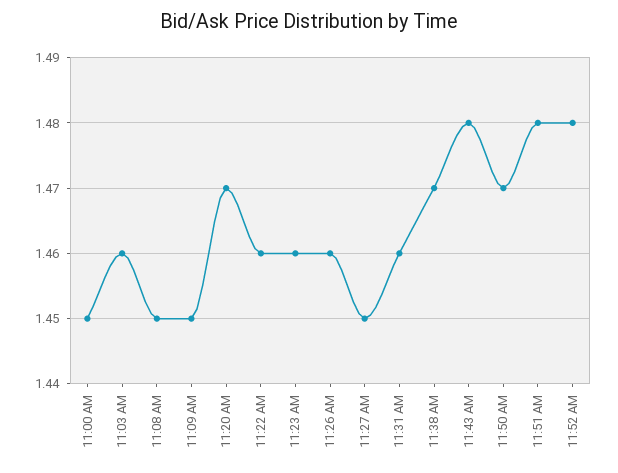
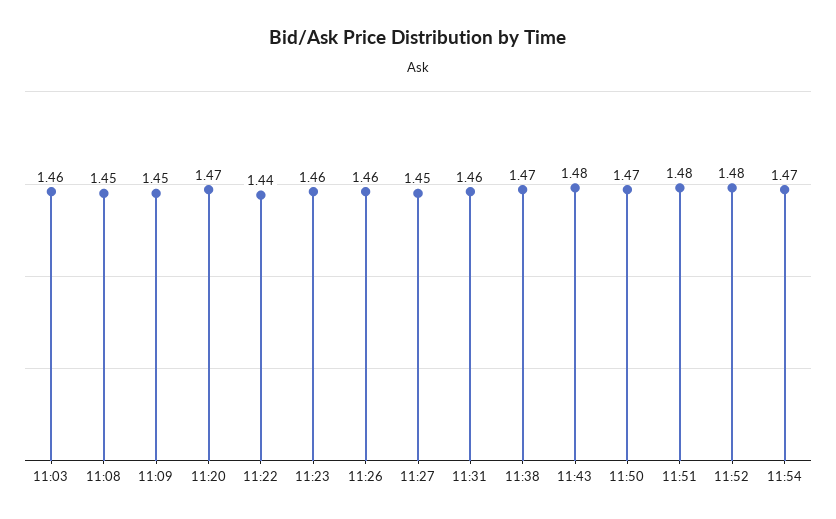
11:00 AM: 1.45 -> none
11:22 AM: 1.46 -> 1.44
11:54: none -> 1.47

